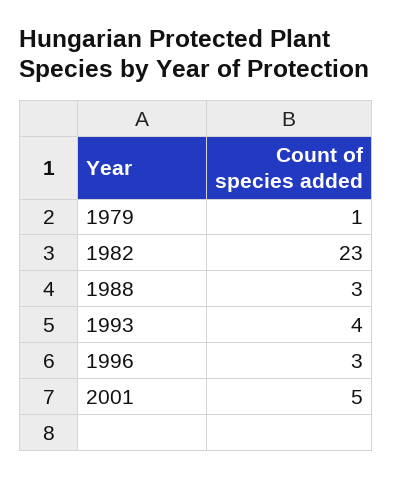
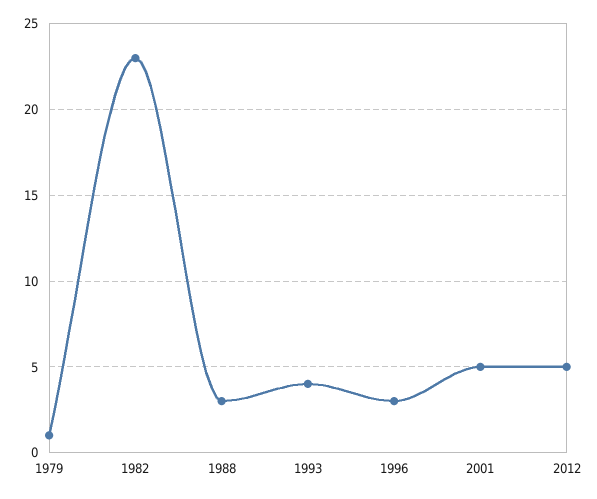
2012: none -> 5

